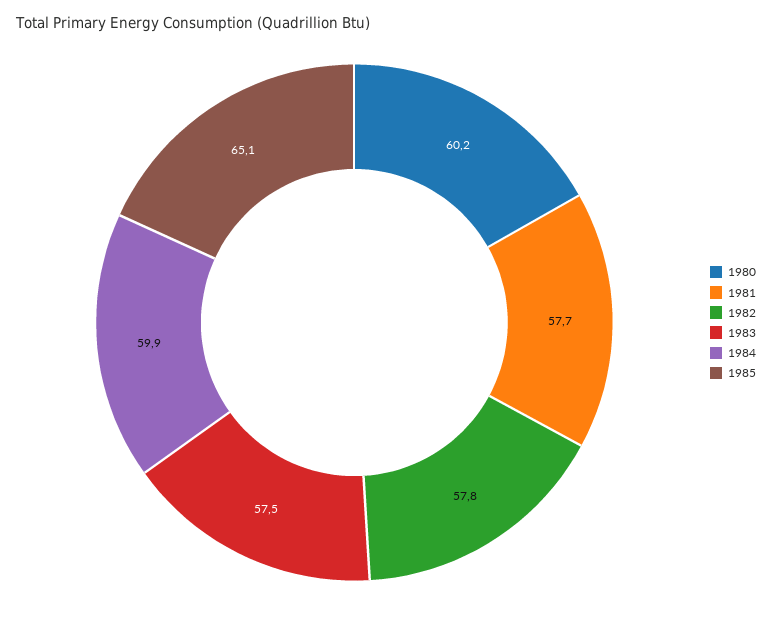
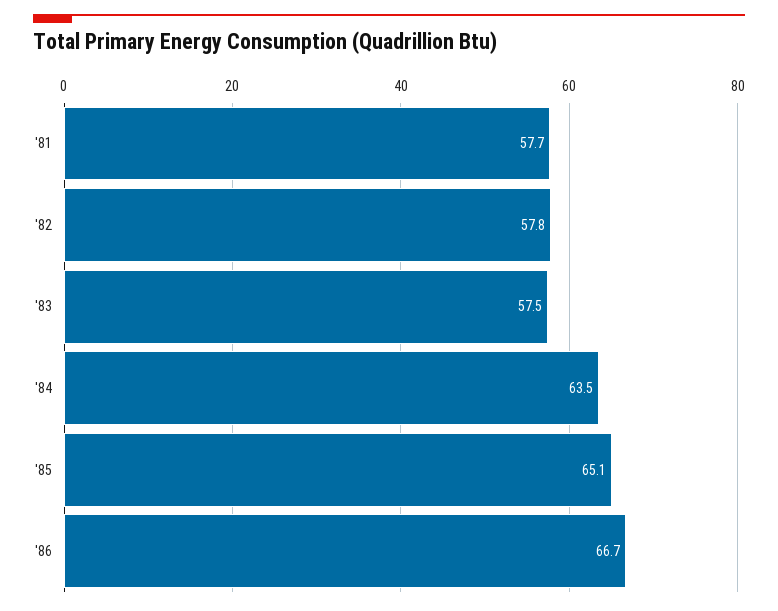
1980: 60.2 -> none
1984: 59.9 -> 63.5
'86: none -> 66.7

